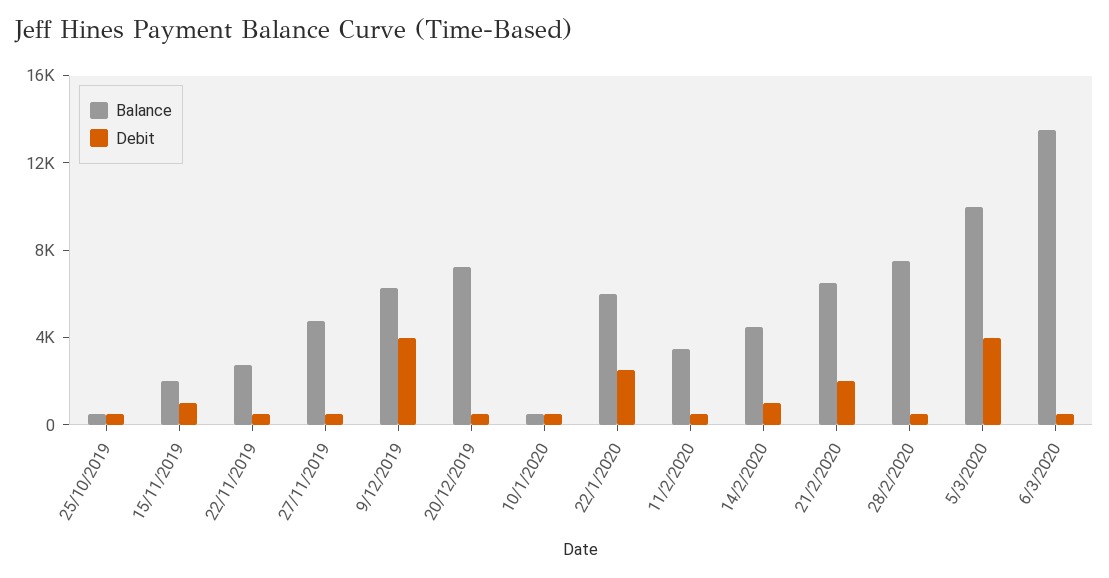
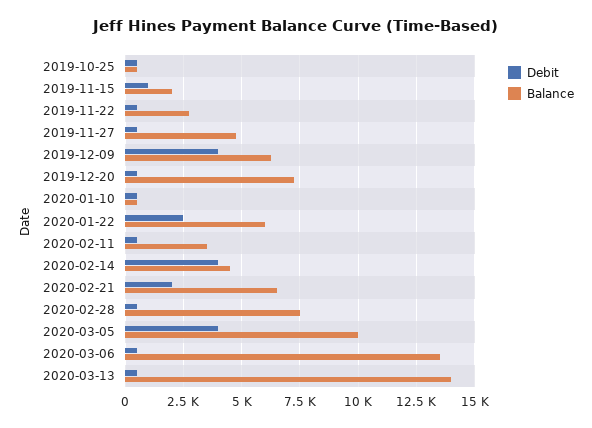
Debit, 14/2/2020: 1000 -> 4000
Debit, 2020-03-13: none -> 500
Balance, 2020-03-13: none -> 14000

